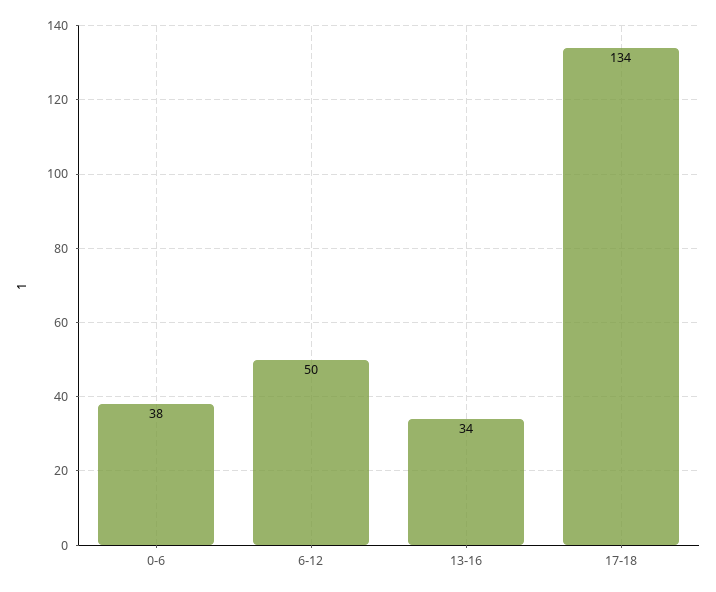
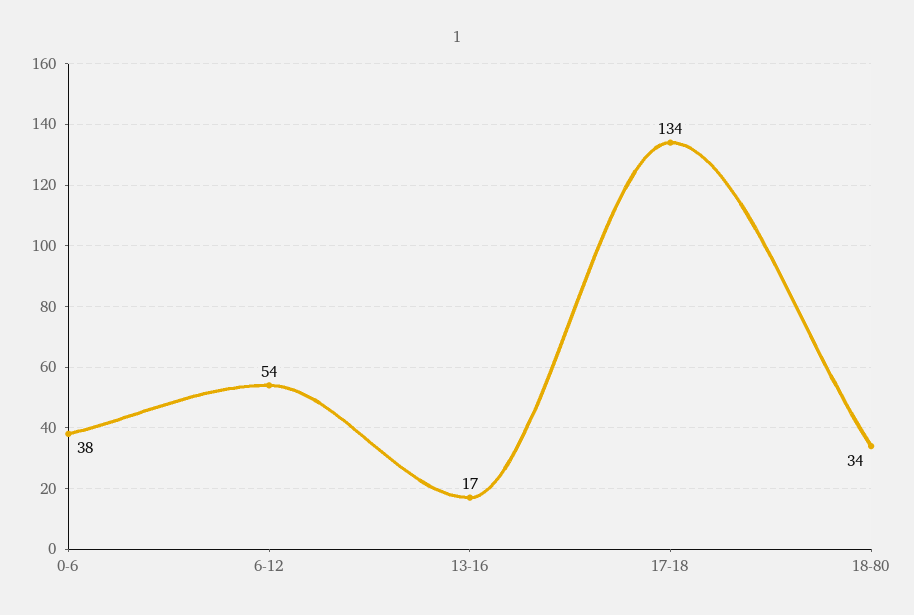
6-12: 50 -> 54
13-16: 34 -> 17
18-80: none -> 34

